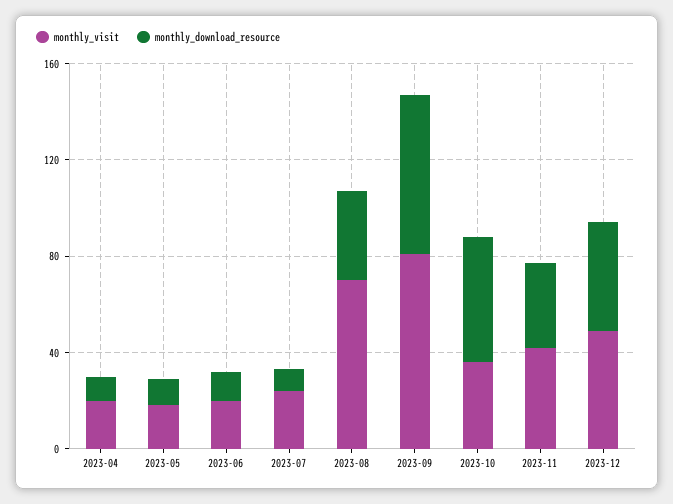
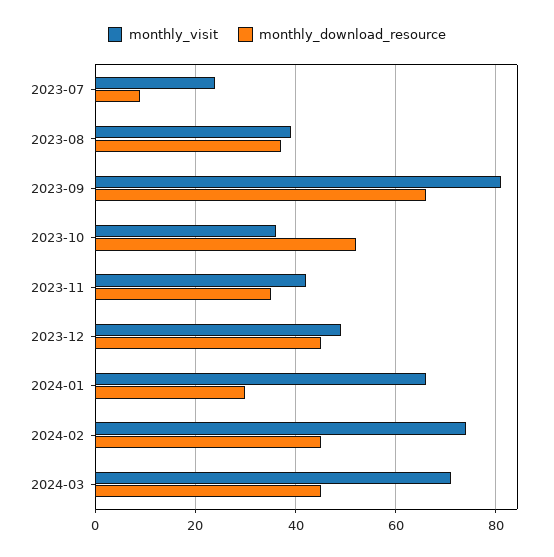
monthly_visit, 2023-04: 20 -> none
monthly_download_resource, 2023-04: 10 -> none
monthly_visit, 2023-05: 20 -> none
monthly_download_resource, 2023-05: 10 -> none
monthly_visit, 2023-06: 20 -> none
monthly_download_resource, 2023-06: 10 -> none
monthly_visit, 2023-08: 70 -> 40
monthly_visit, 2024-01: none -> 65
monthly_download_resource, 2024-01: none -> 30
monthly_visit, 2024-02: none -> 75
monthly_download_resource, 2024-02: none -> 45
monthly_visit, 2024-03: none -> 70
monthly_download_resource, 2024-03: none -> 45

